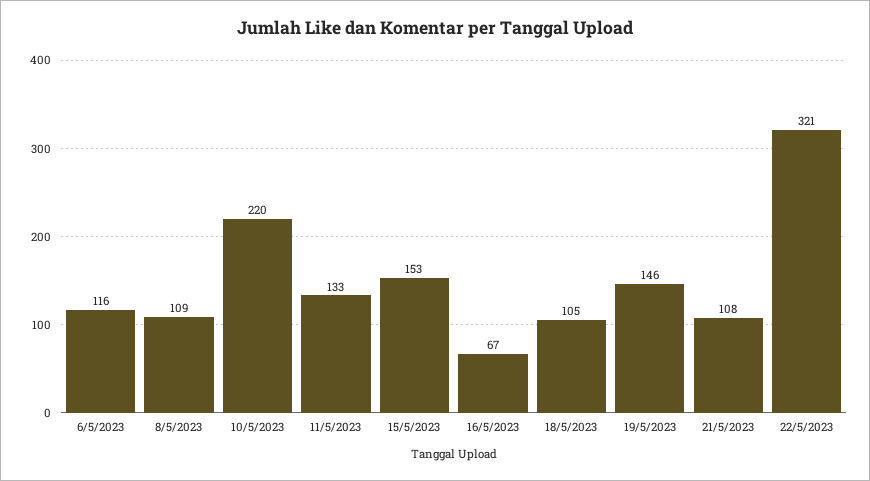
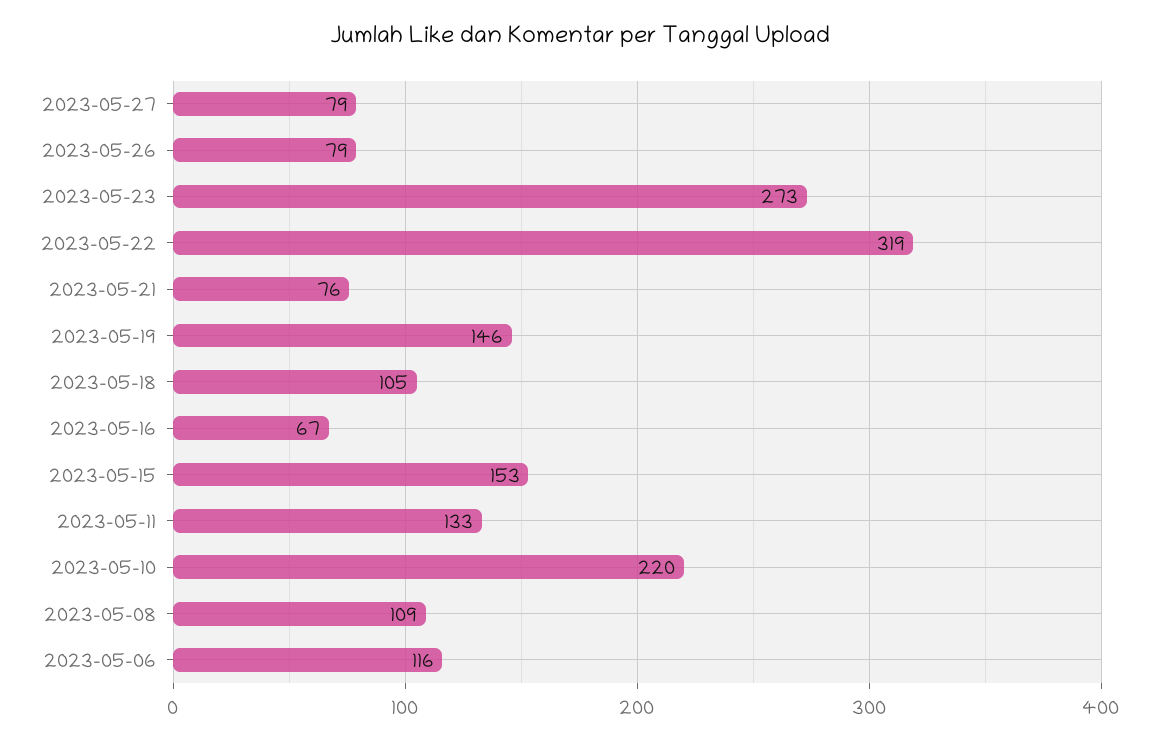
21/5/2023: 108 -> 76
22/5/2023: 321 -> 319
2023-05-27: none -> 79
2023-05-26: none -> 79
2023-05-23: none -> 273

